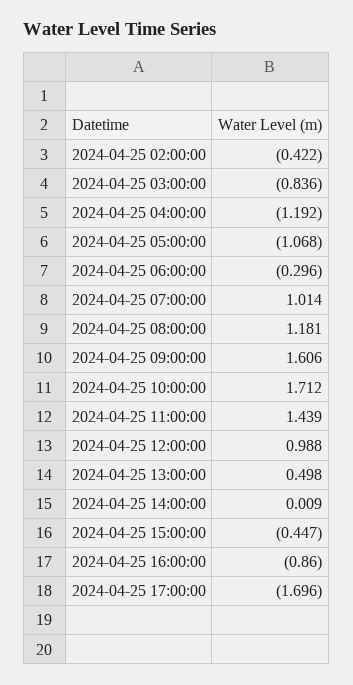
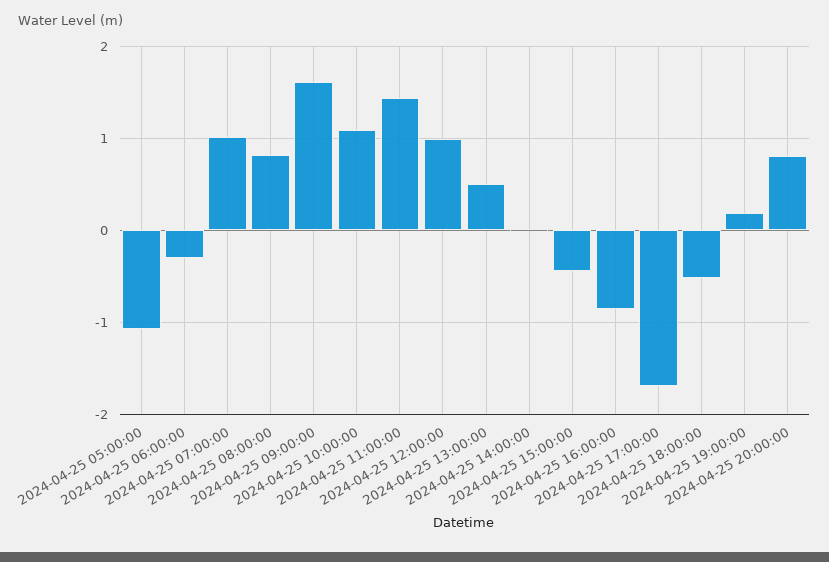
2024-04-25 02:00:00: -0.422 -> none
2024-04-25 03:00:00: -0.836 -> none
2024-04-25 04:00:00: -1.192 -> none
2024-04-25 08:00:00: 1.181 -> 0.8
2024-04-25 10:00:00: 1.712 -> 1.1
2024-04-25 18:00:00: none -> -0.5
2024-04-25 19:00:00: none -> 0.2
2024-04-25 20:00:00: none -> 0.8

